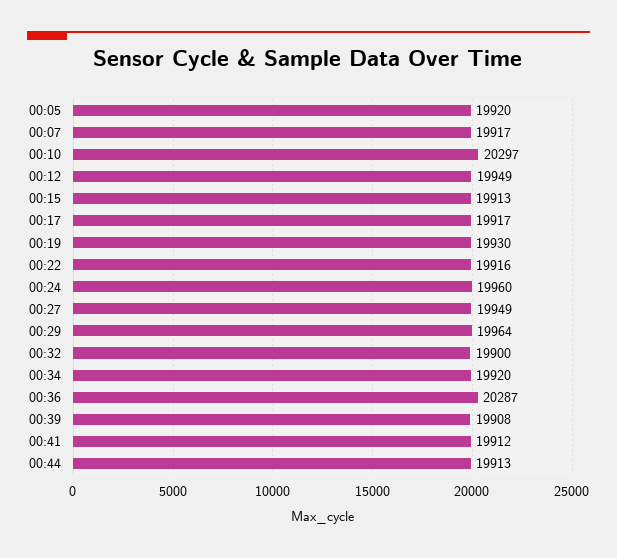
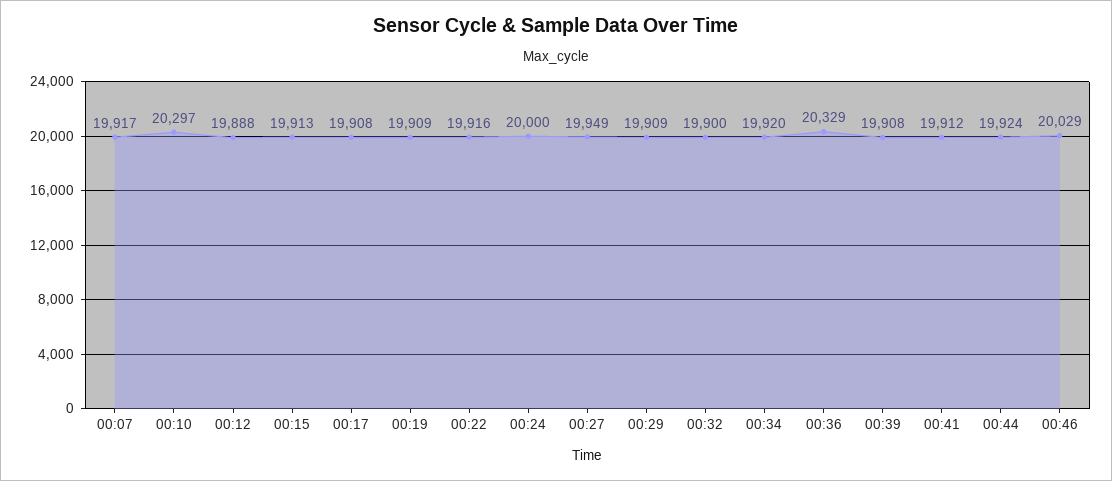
00:05: 19920 -> none
00:12: 19949 -> 19888
00:17: 19917 -> 19908
00:19: 19930 -> 19909
00:24: 19960 -> 20000
00:29: 19964 -> 19909
00:36: 20287 -> 20329
00:44: 19913 -> 19924
00:46: none -> 20029

